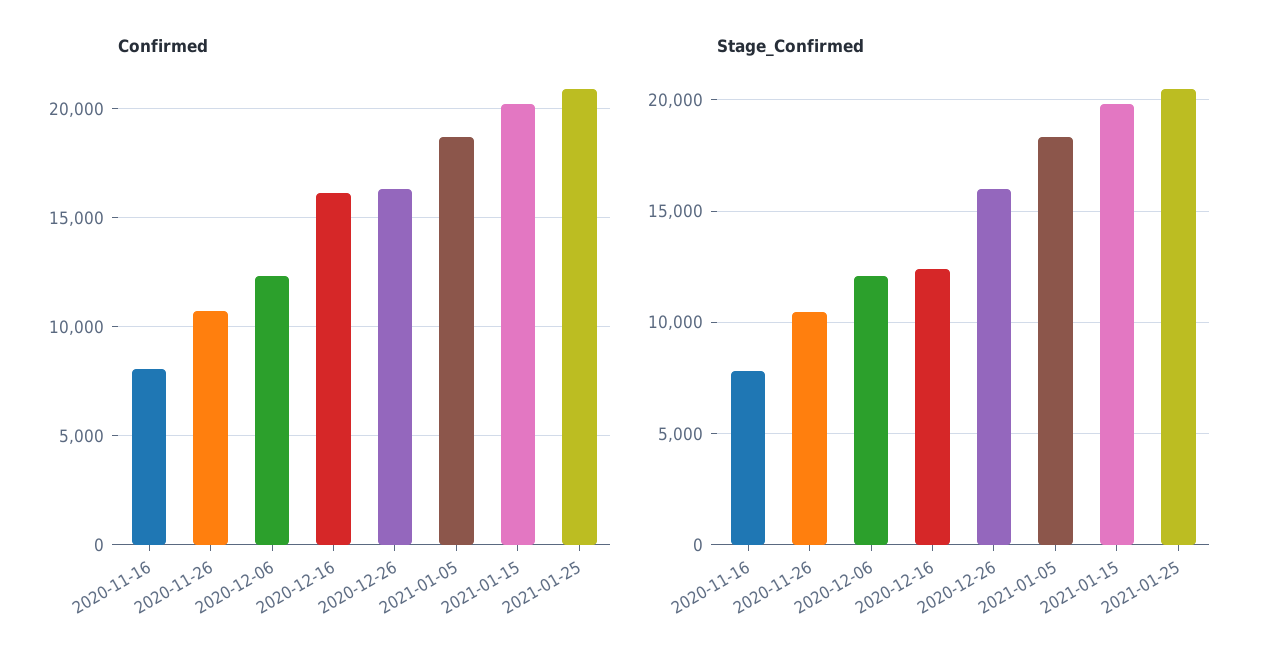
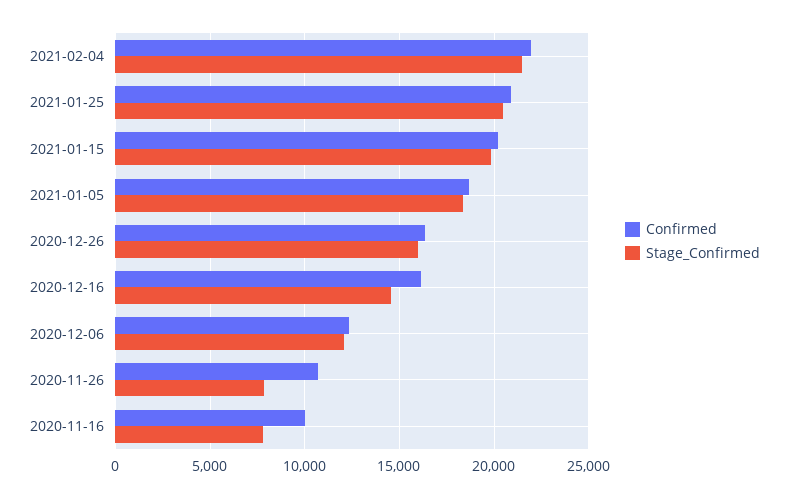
Confirmed, 2020-11-16: 8000 -> 10000
Stage_Confirmed, 2020-11-26: 10500 -> 8000
Stage_Confirmed, 2020-12-16: 12500 -> 14500
Confirmed, 2021-02-04: none -> 22000
Stage_Confirmed, 2021-02-04: none -> 21500

